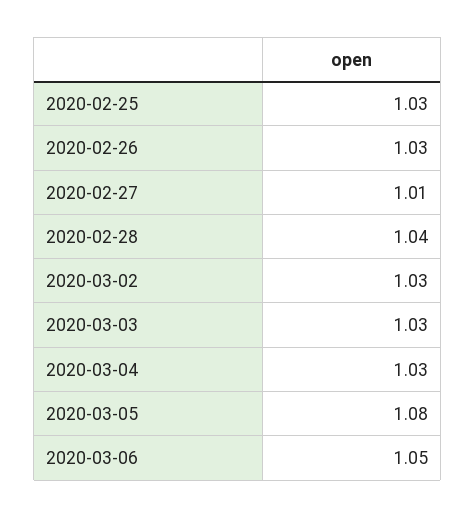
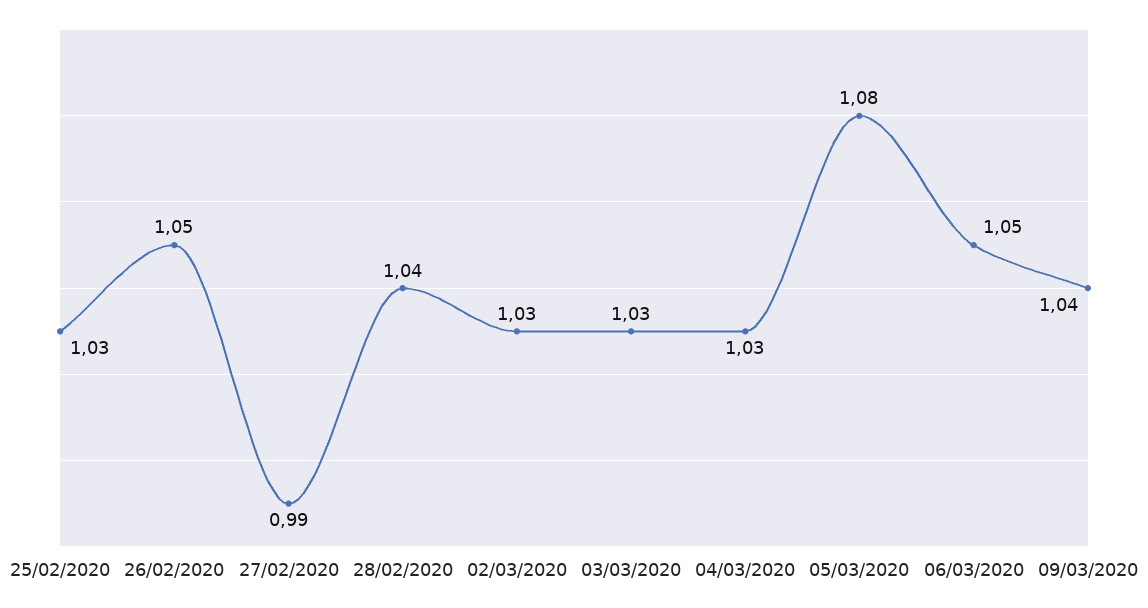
2020-02-26: 1.03 -> 1.05
2020-02-27: 1.01 -> 0.99
09/03/2020: none -> 1.04

